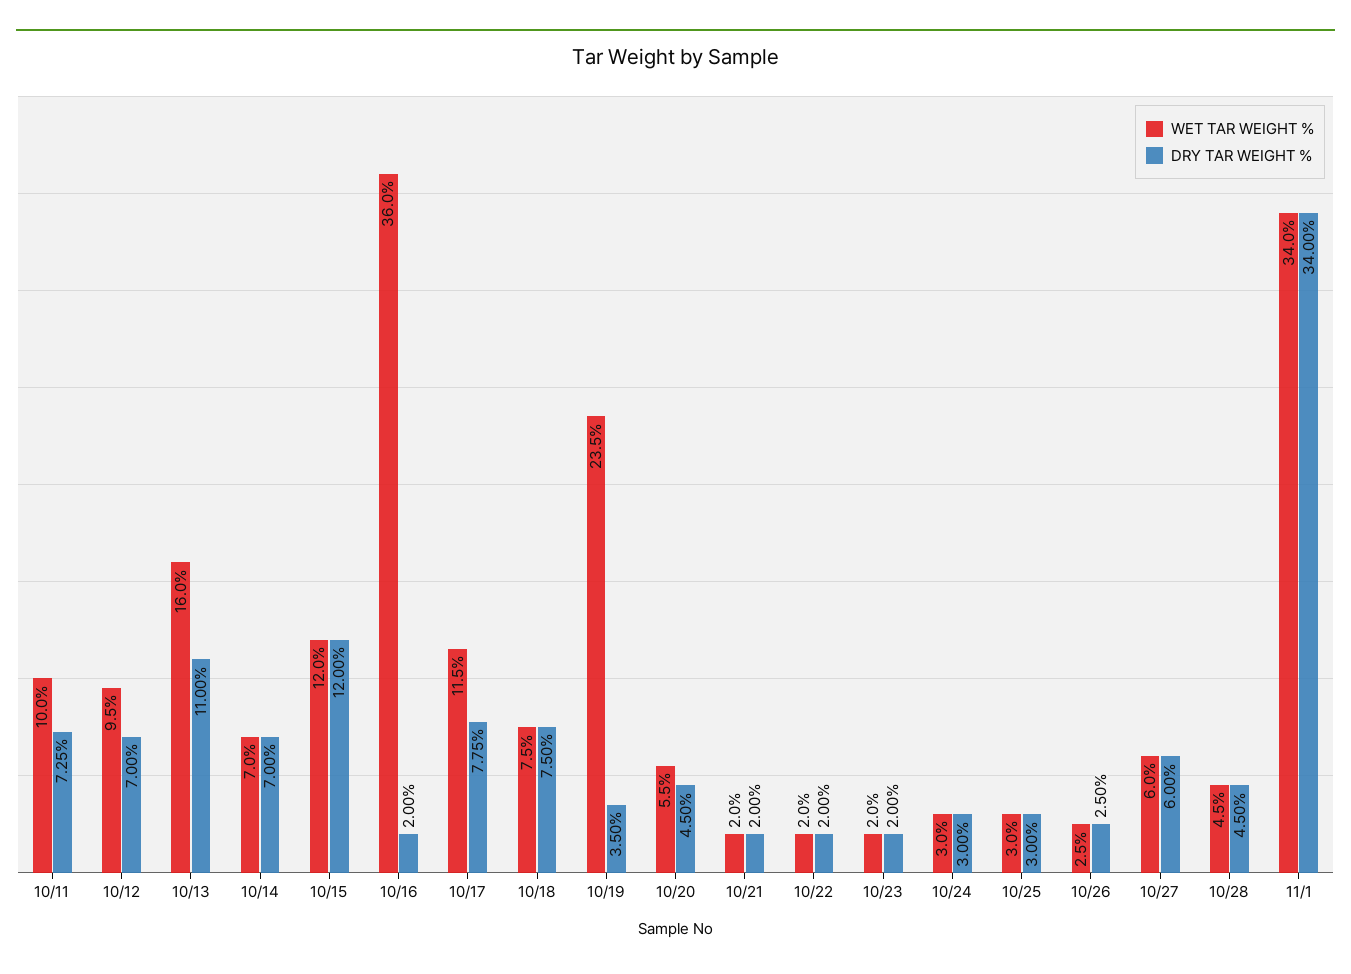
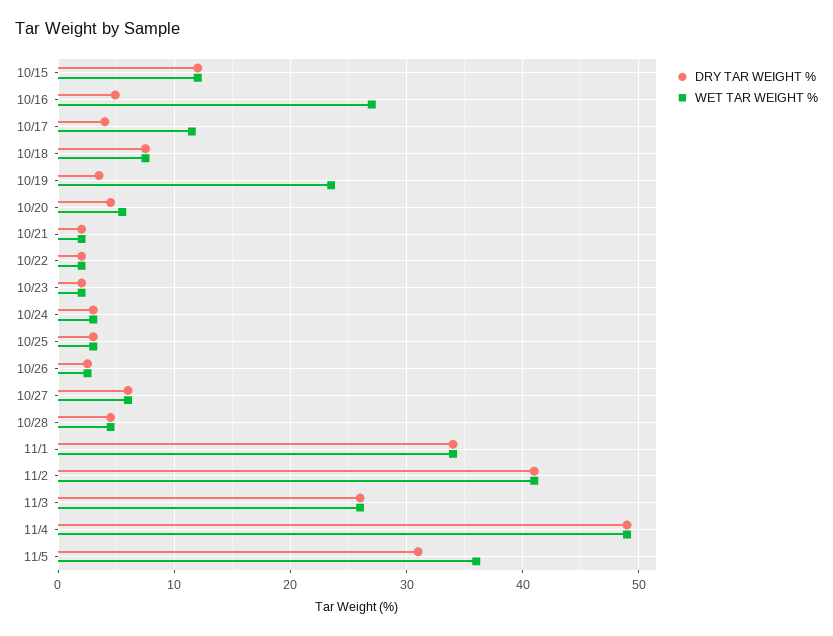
WET TAR WEIGHT %, 10/11: 10 -> none
DRY TAR WEIGHT %, 10/11: 7.25 -> none
WET TAR WEIGHT %, 10/12: 9.5 -> none
DRY TAR WEIGHT %, 10/12: 7 -> none
WET TAR WEIGHT %, 10/13: 16 -> none
DRY TAR WEIGHT %, 10/13: 11 -> none
WET TAR WEIGHT %, 10/14: 7 -> none
DRY TAR WEIGHT %, 10/14: 7 -> none
WET TAR WEIGHT %, 10/16: 36 -> 27
DRY TAR WEIGHT %, 10/16: 2 -> 5
DRY TAR WEIGHT %, 10/17: 7.75 -> 4
DRY TAR WEIGHT %, 11/2: none -> 41
WET TAR WEIGHT %, 11/2: none -> 41
DRY TAR WEIGHT %, 11/3: none -> 26
WET TAR WEIGHT %, 11/3: none -> 26
DRY TAR WEIGHT %, 11/4: none -> 49
WET TAR WEIGHT %, 11/4: none -> 49
DRY TAR WEIGHT %, 11/5: none -> 31
WET TAR WEIGHT %, 11/5: none -> 36

